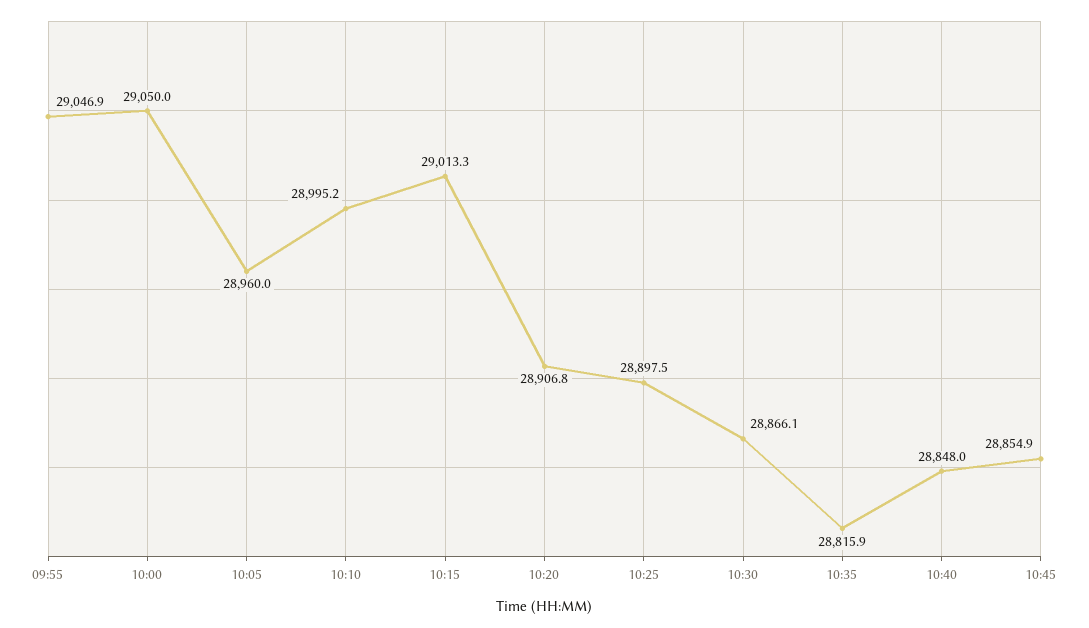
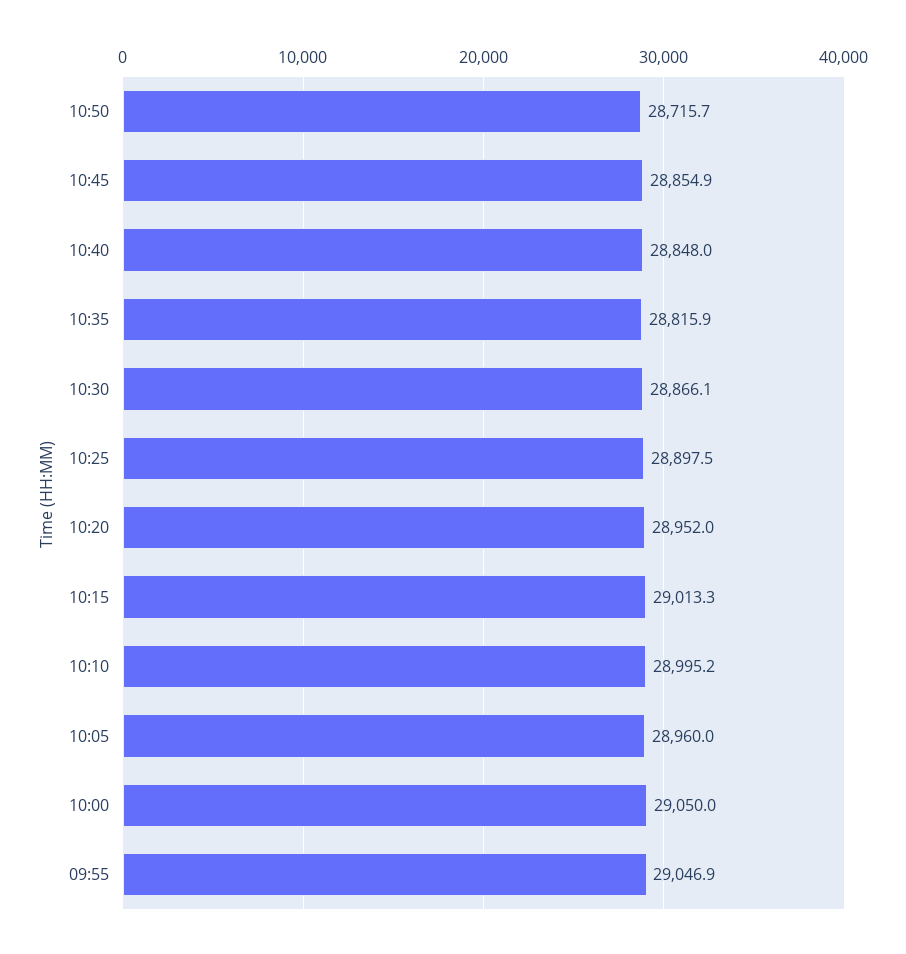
10:20: 28906.8 -> 28952
10:50: none -> 28715.7

